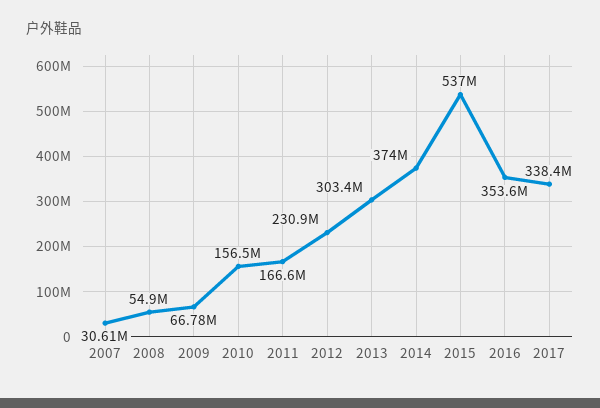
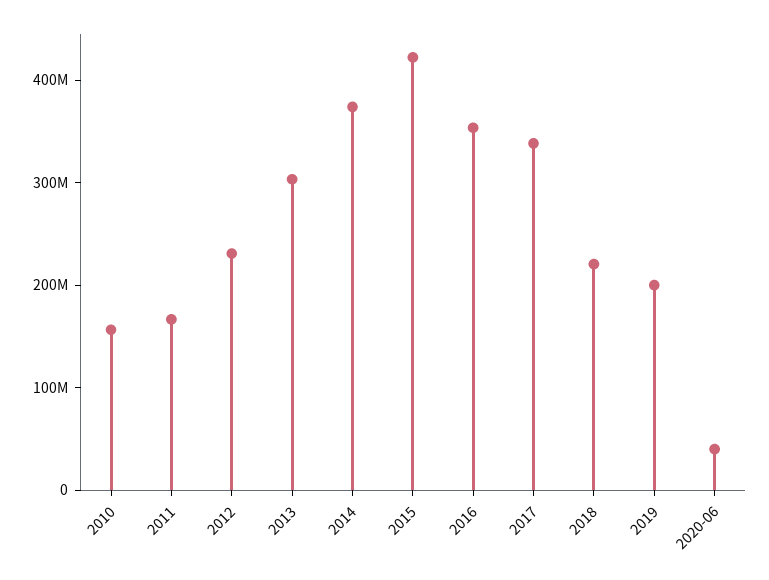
2007: 30610000 -> none
2008: 54900000 -> none
2009: 66780000 -> none
2015: 537000000 -> 420000000
2018: none -> 220000000
2019: none -> 200000000
2020-06: none -> 40000000

